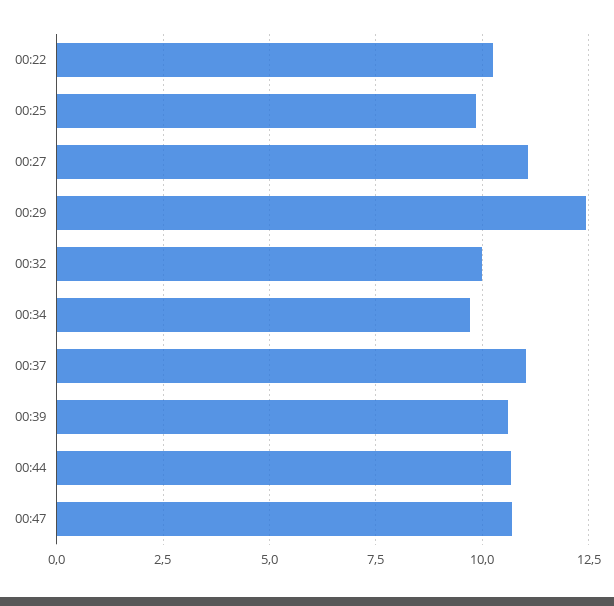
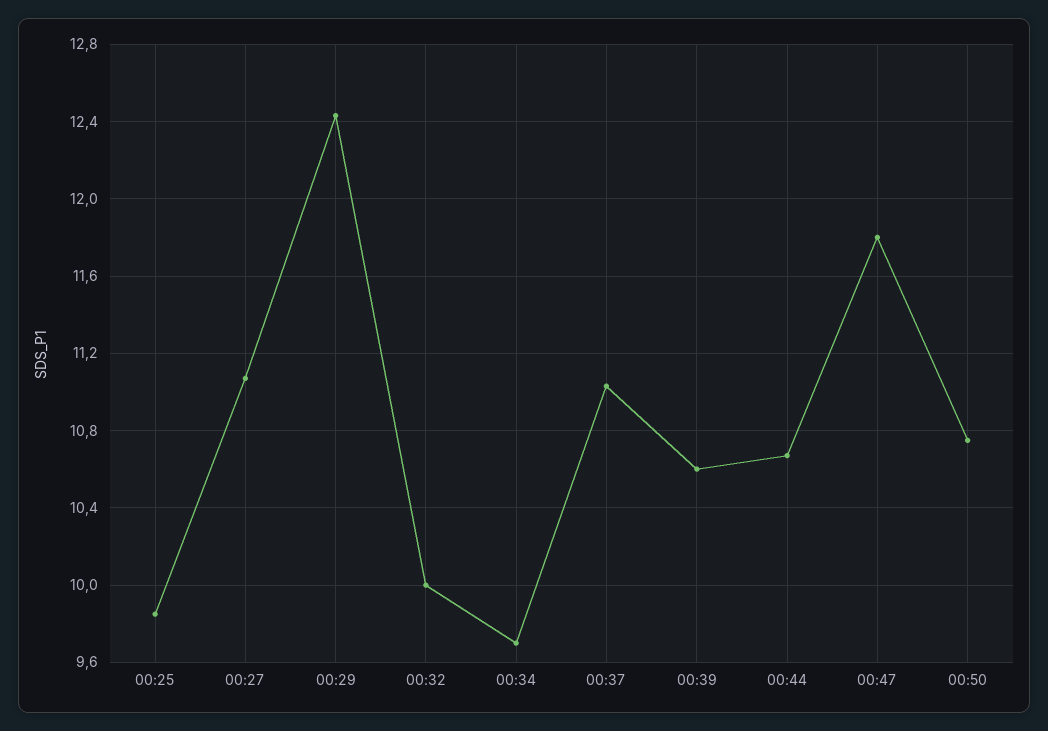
00:22: 10.25 -> none
00:47: 10.75 -> 11.8
00:50: none -> 10.75

